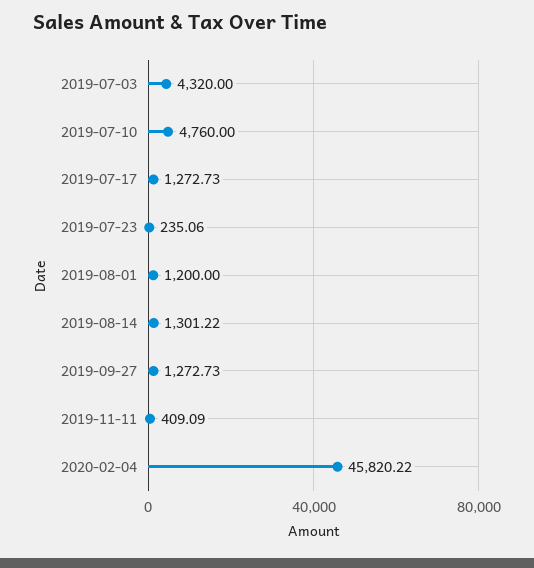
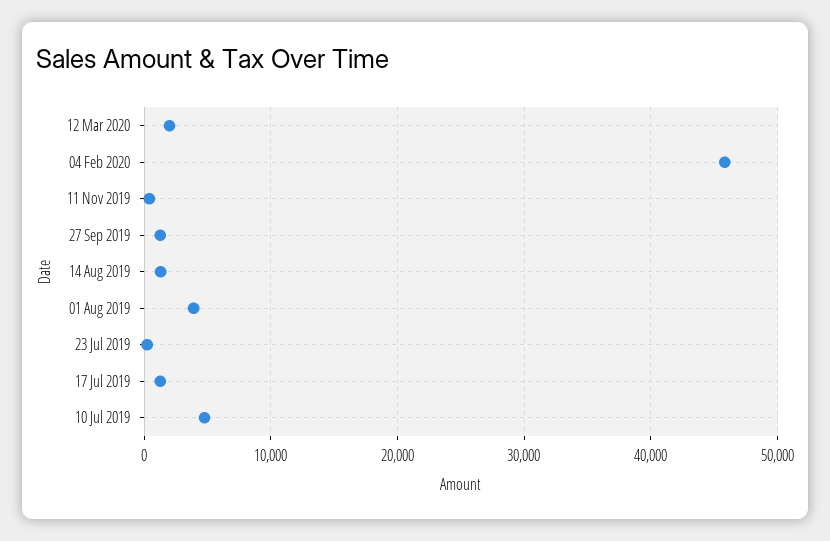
2019-07-03: 4320 -> none
2019-08-01: 1200 -> 4000
12 Mar 2020: none -> 2000

